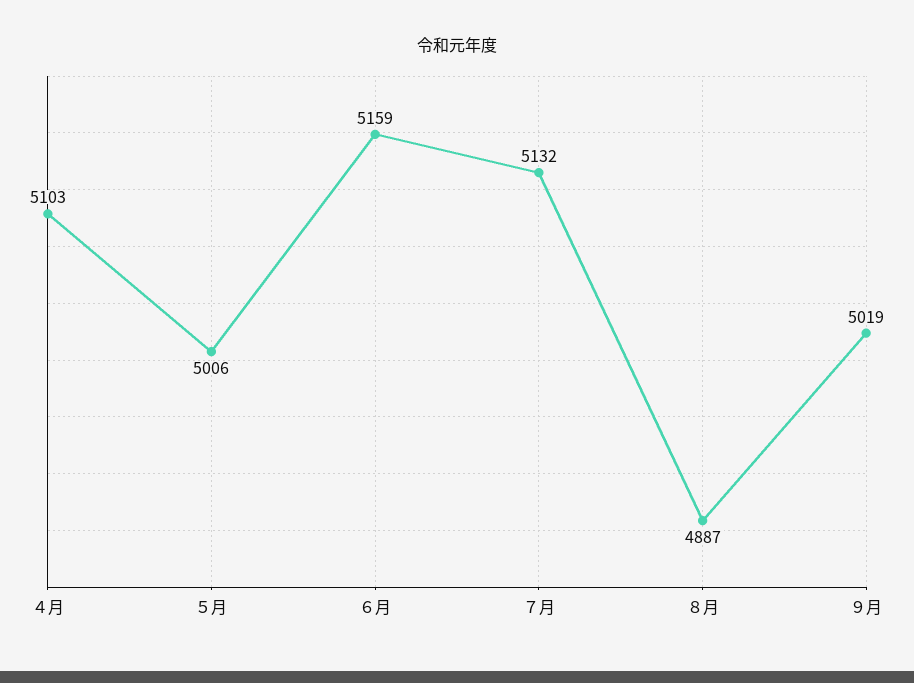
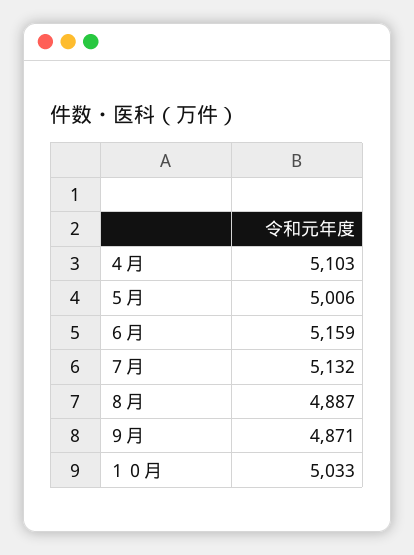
９月: 5019 -> 4871
１０月: none -> 5033

